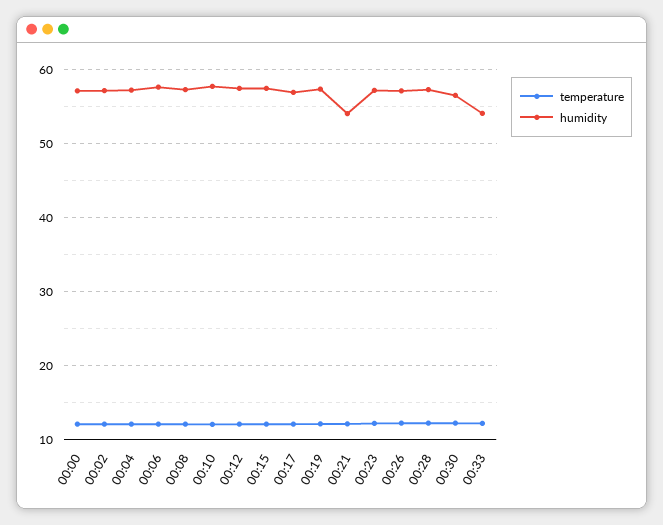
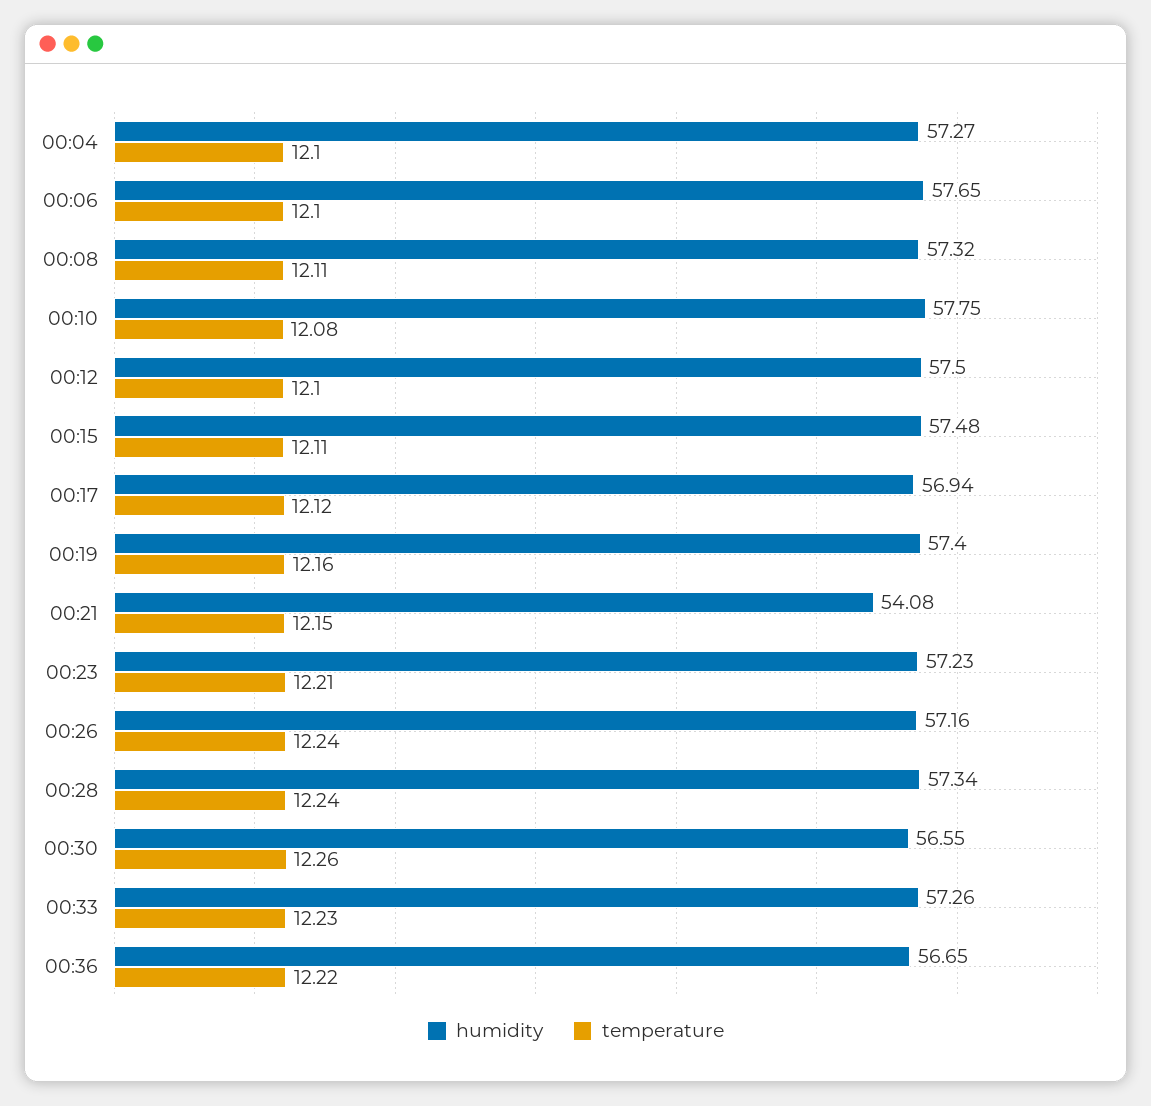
temperature, 00:00: 12 -> none
humidity, 00:00: 57 -> none
temperature, 00:02: 12 -> none
humidity, 00:02: 57 -> none
humidity, 00:33: 54 -> 57.26
humidity, 00:36: none -> 56.65
temperature, 00:36: none -> 12.22

